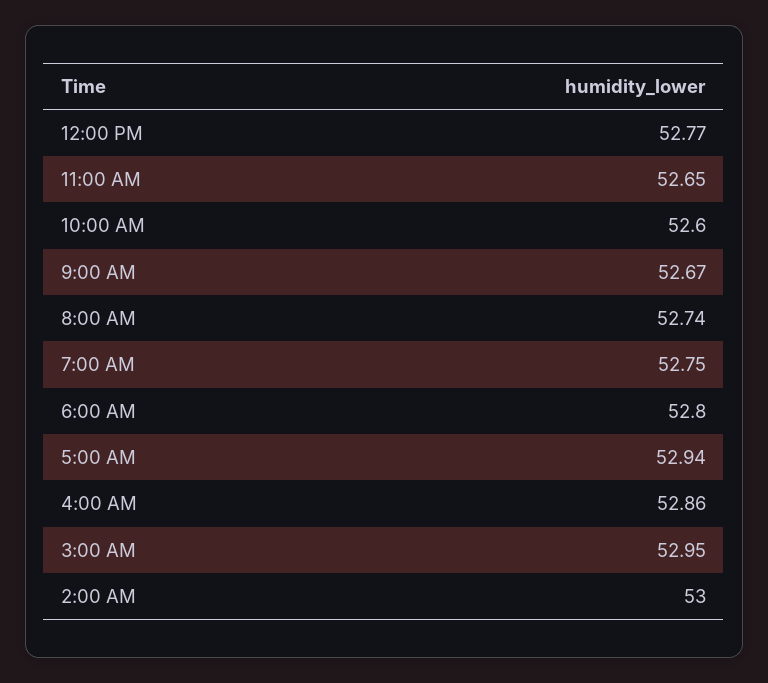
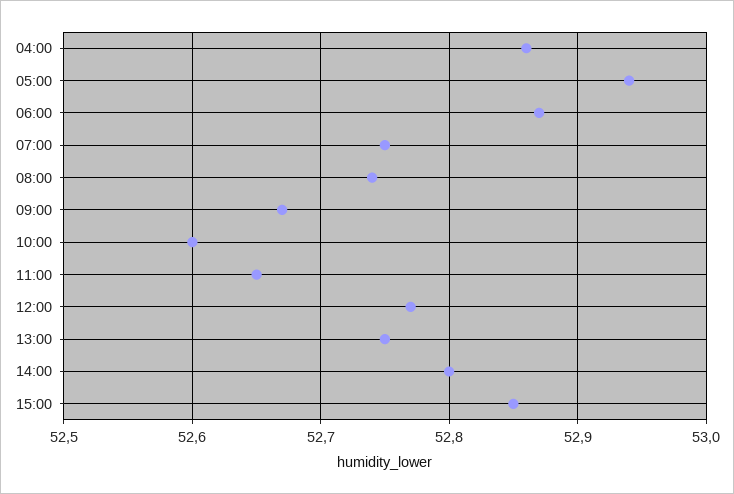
6:00 AM: 52.8 -> 52.87
3:00 AM: 52.95 -> none
2:00 AM: 53 -> none
13:00: none -> 52.75
14:00: none -> 52.8
15:00: none -> 52.85

